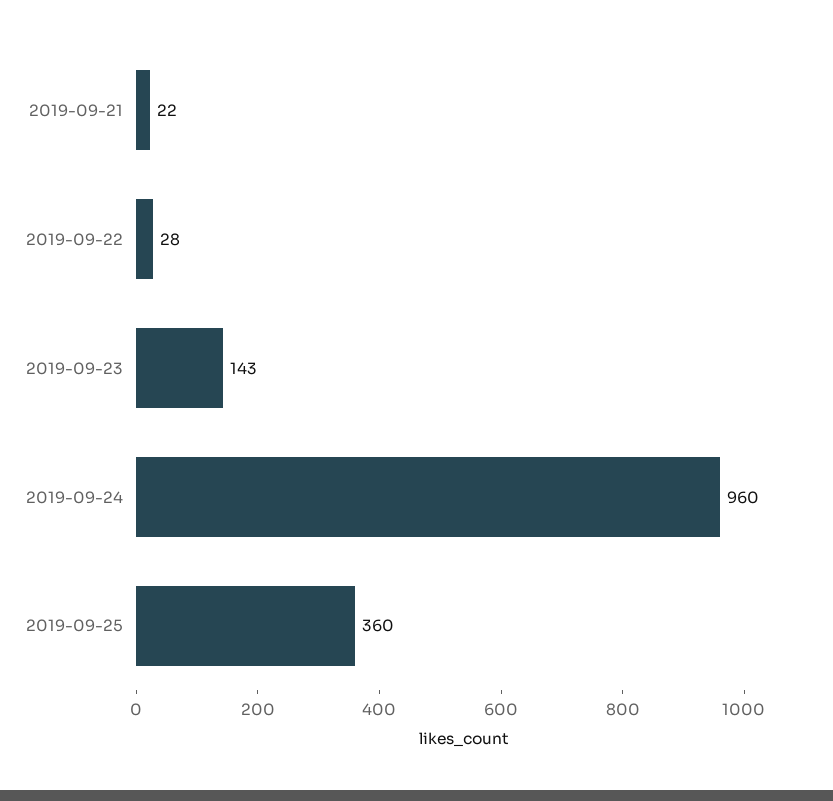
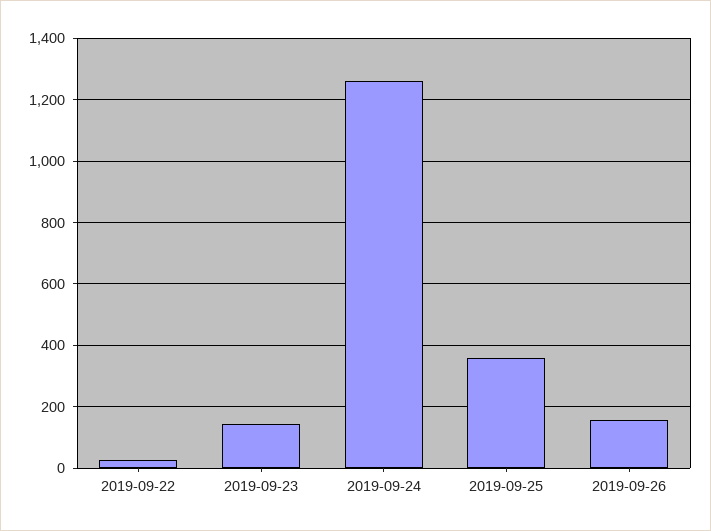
2019-09-21: 22 -> none
2019-09-24: 960 -> 1260
2019-09-26: none -> 160

